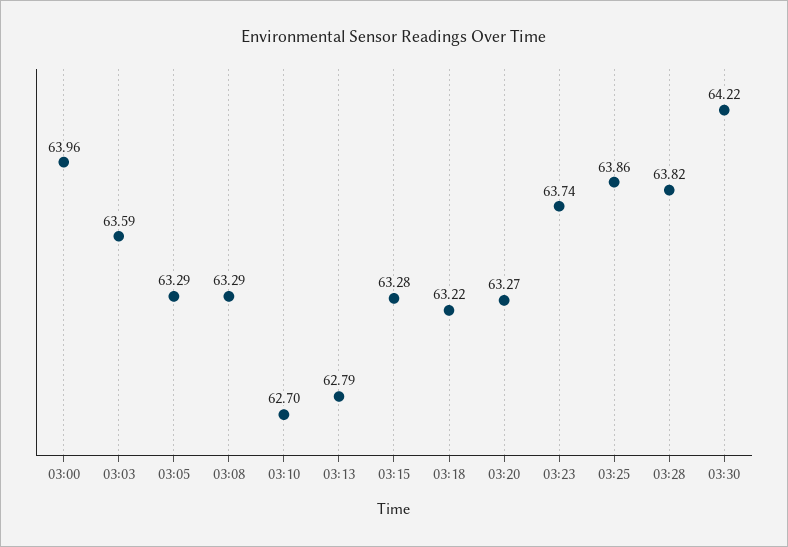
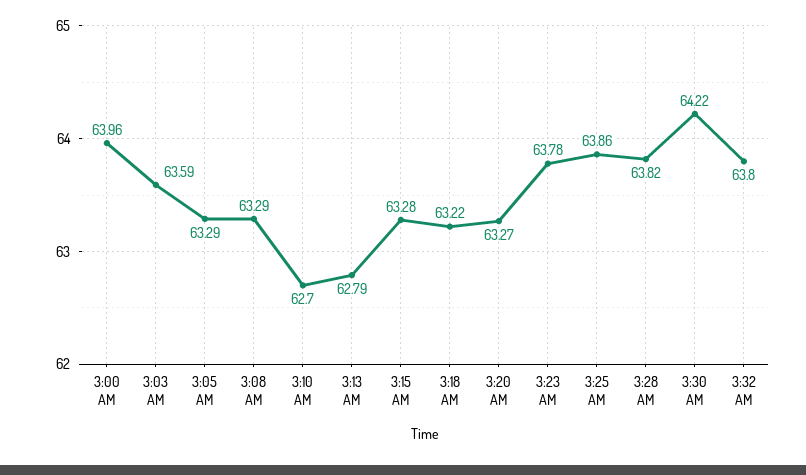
03:23: 63.74 -> 63.78
3:32 AM: none -> 63.8

